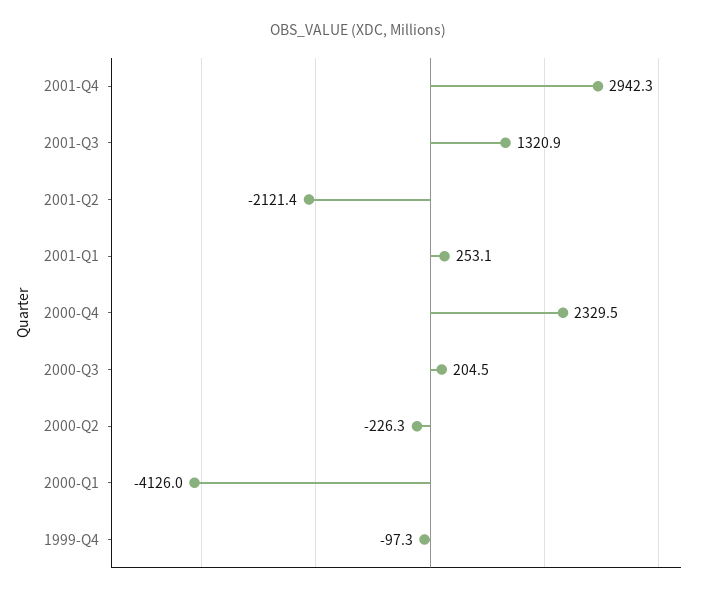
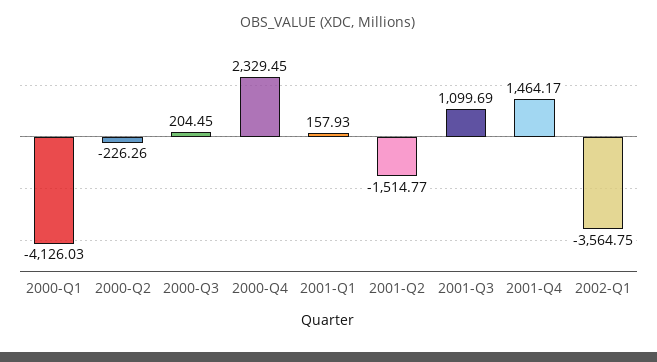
2001-Q4: 2942.3 -> 1464.17
2001-Q3: 1320.9 -> 1099.69
2001-Q2: -2121.4 -> -1514.77
2001-Q1: 253.1 -> 157.93
1999-Q4: -97.3 -> none
2002-Q1: none -> -3564.75

